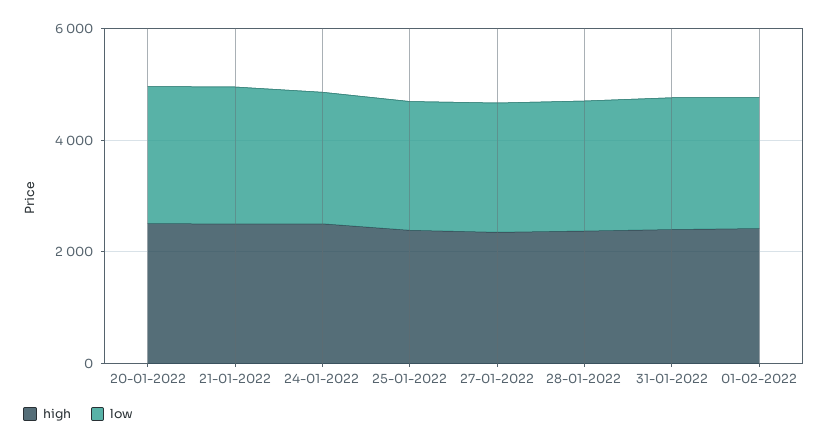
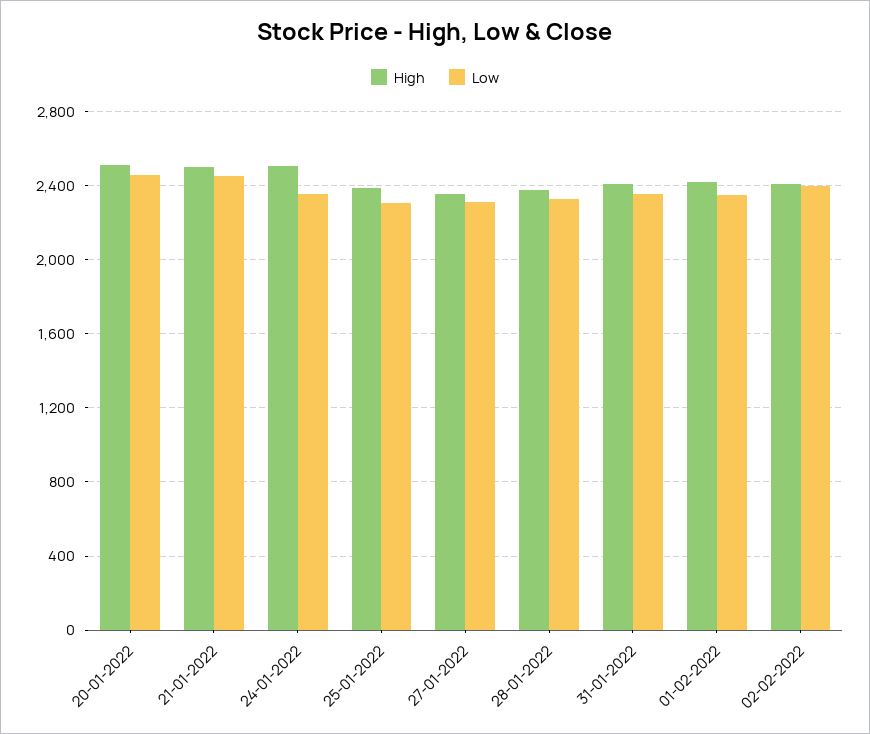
high, 02-02-2022: none -> 2400
low, 02-02-2022: none -> 2400

